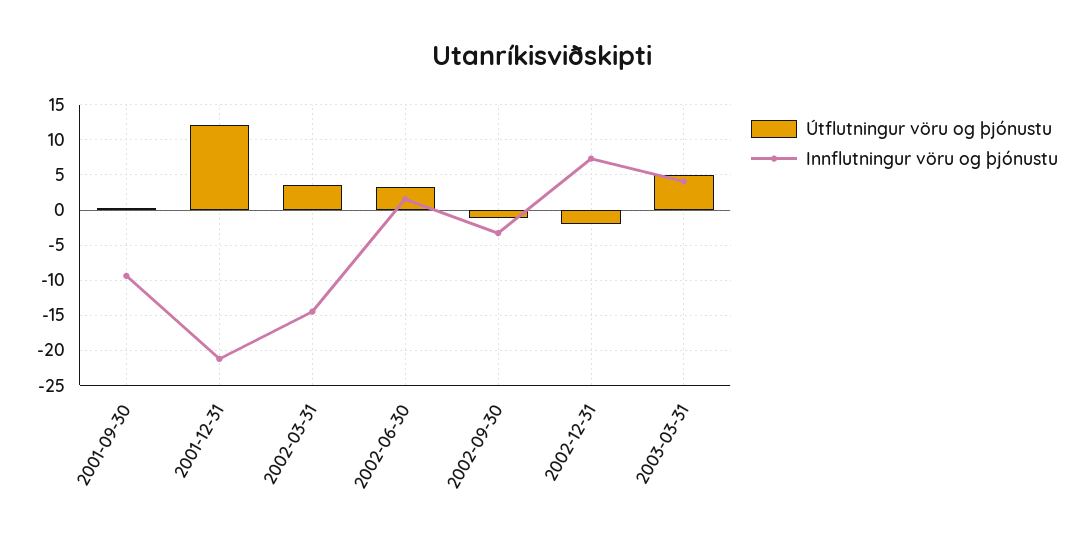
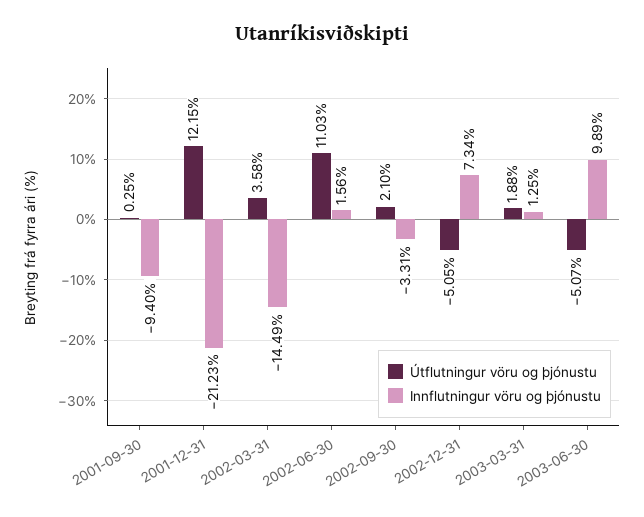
Útflutningur vöru og þjónustu, 2002-06-30: 3 -> 11.03
Útflutningur vöru og þjónustu, 2002-09-30: -1 -> 2.1
Útflutningur vöru og þjónustu, 2002-12-31: -2 -> -5.05
Útflutningur vöru og þjónustu, 2003-03-31: 5 -> 1.88
Innflutningur vöru og þjónustu, 2003-03-31: 4 -> 1.25
Útflutningur vöru og þjónustu, 2003-06-30: none -> -5.07
Innflutningur vöru og þjónustu, 2003-06-30: none -> 9.89

